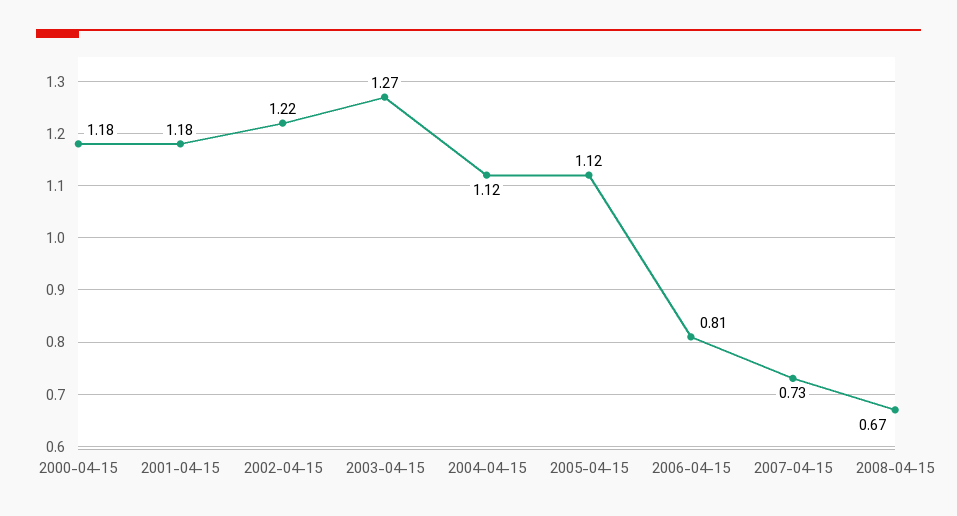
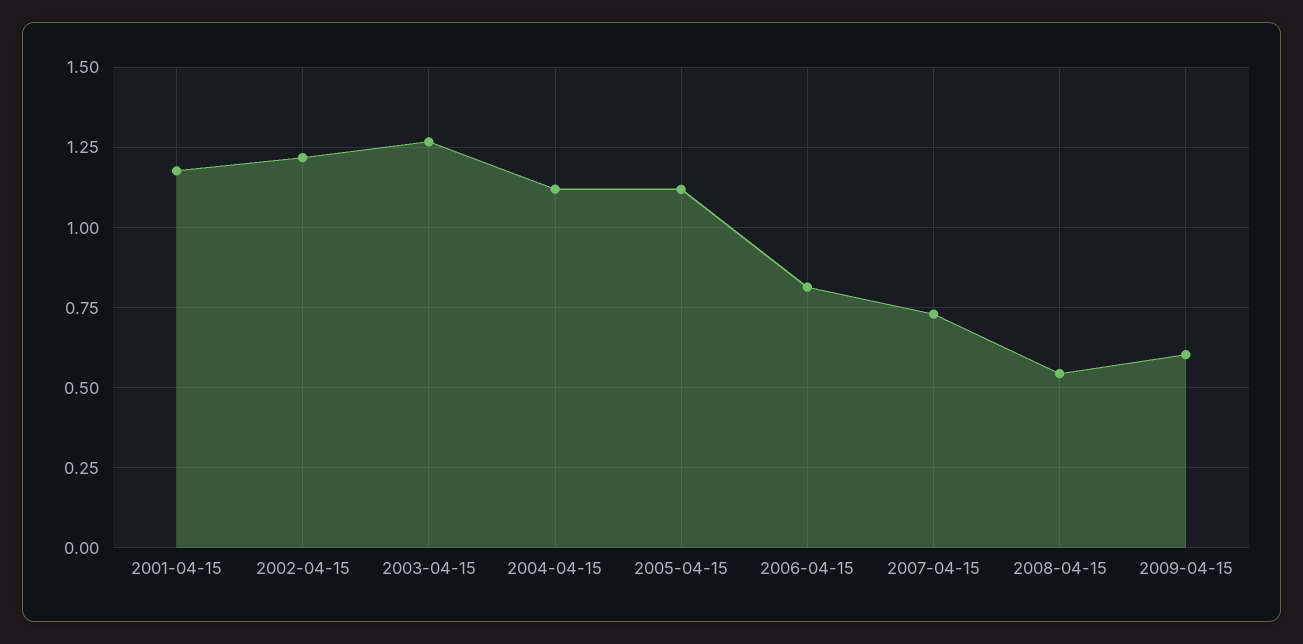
2000-04-15: 1.18 -> none
2008-04-15: 0.67 -> 0.55
2009-04-15: none -> 0.6

